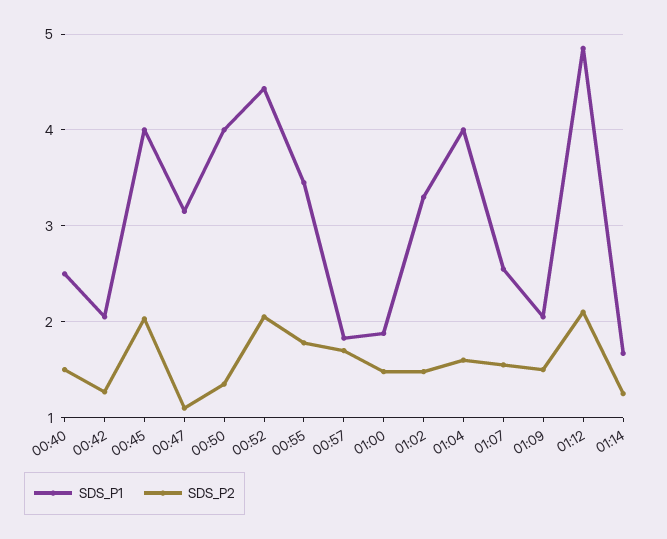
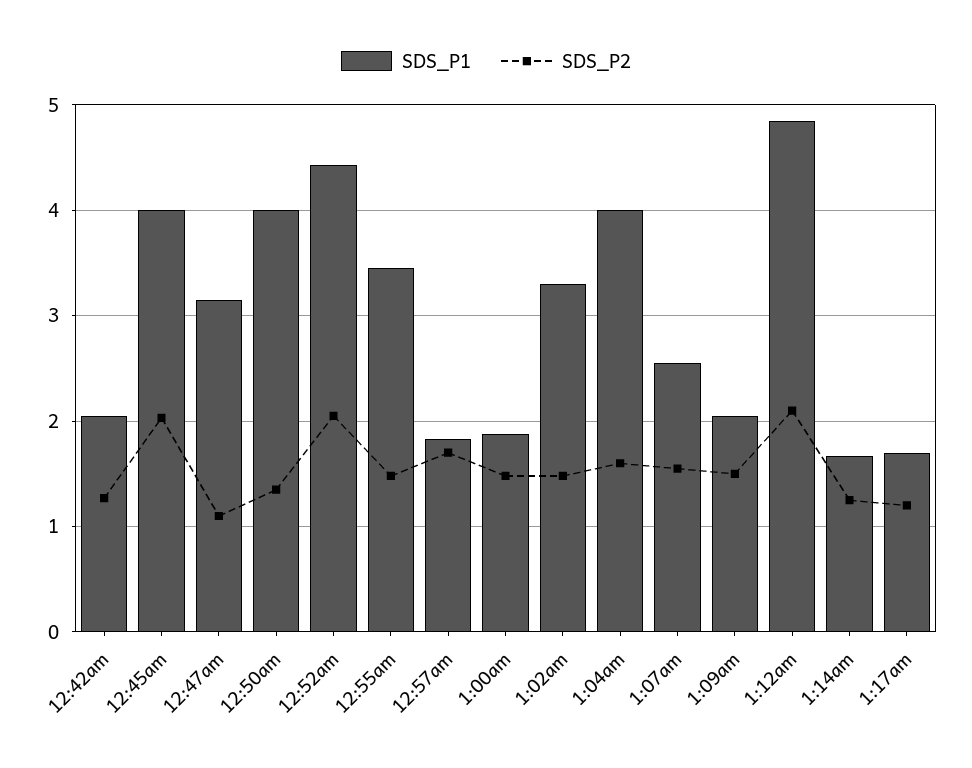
SDS_P1, 00:40: 2.5 -> none
SDS_P2, 00:40: 1.5 -> none
SDS_P2, 00:55: 1.8 -> 1.5
SDS_P1, 1:17am: none -> 1.7
SDS_P2, 1:17am: none -> 1.2

